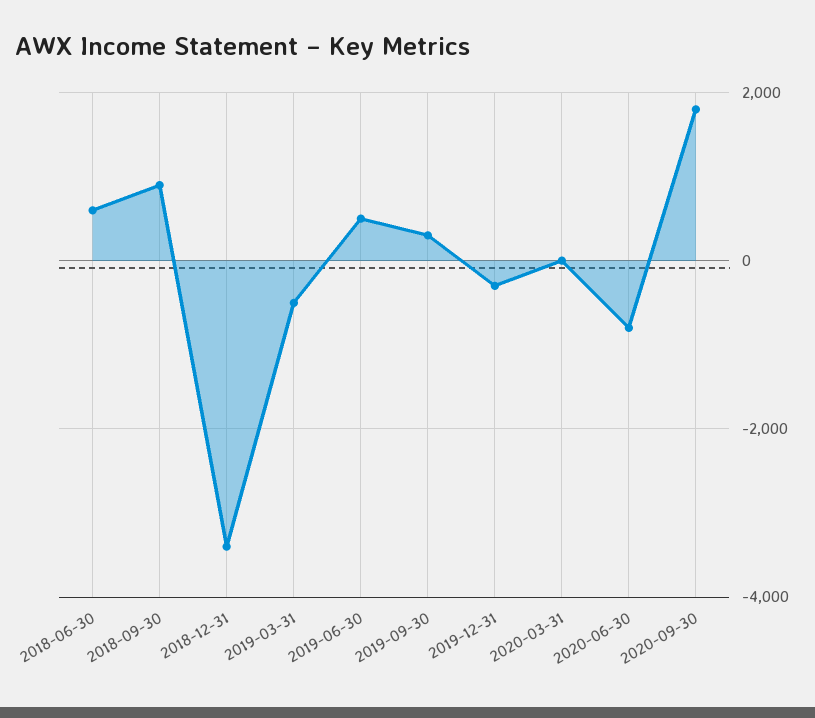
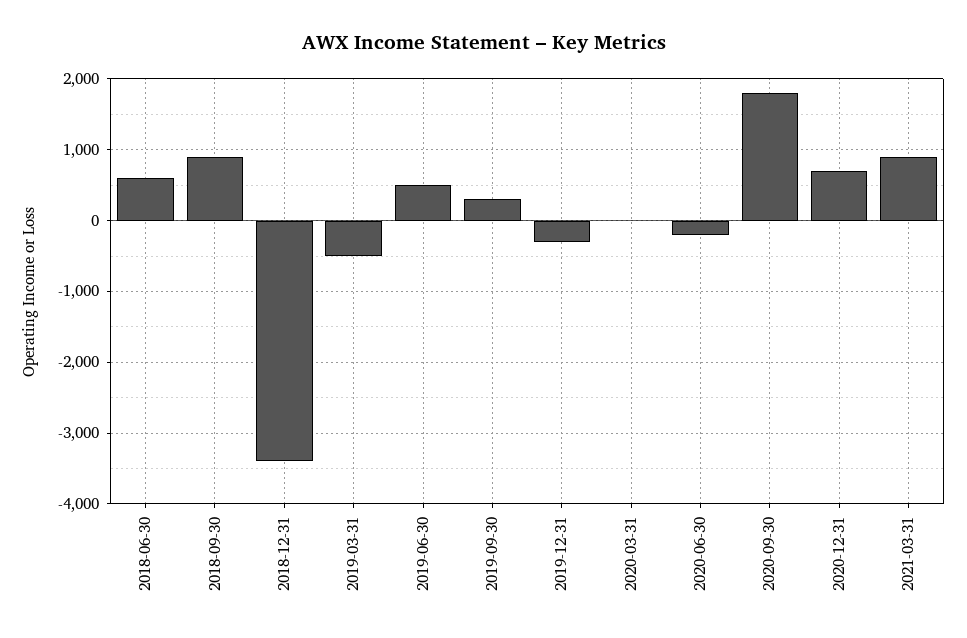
2020-06-30: -800 -> -200
2020-12-31: none -> 700
2021-03-31: none -> 900

